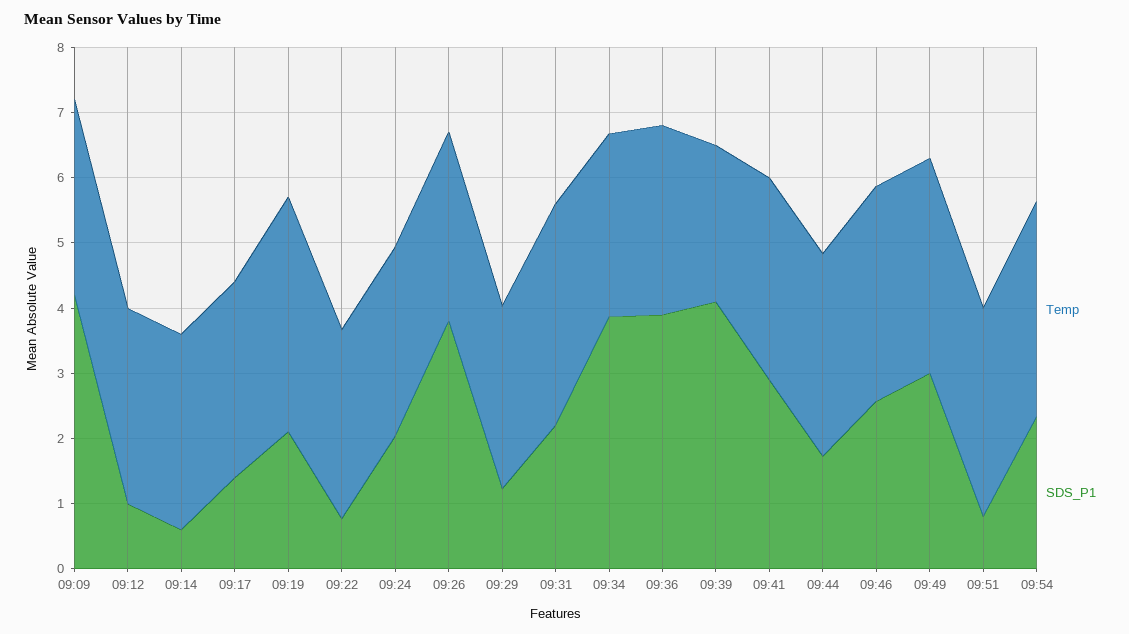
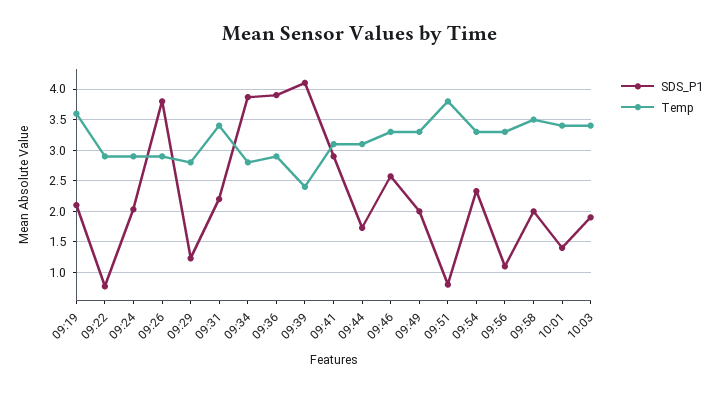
Temp, 09:09: 3 -> none
SDS_P1, 09:09: 4.2 -> none
Temp, 09:12: 3 -> none
SDS_P1, 09:12: 1 -> none
Temp, 09:14: 3 -> none
SDS_P1, 09:14: 0.6 -> none
Temp, 09:17: 3 -> none
SDS_P1, 09:17: 1.4 -> none
SDS_P1, 09:49: 3 -> 2
Temp, 09:51: 3.2 -> 3.8
SDS_P1, 09:56: none -> 1.1
Temp, 09:56: none -> 3.3
SDS_P1, 09:58: none -> 2
Temp, 09:58: none -> 3.5
SDS_P1, 10:01: none -> 1.4
Temp, 10:01: none -> 3.4
SDS_P1, 10:03: none -> 1.9
Temp, 10:03: none -> 3.4

